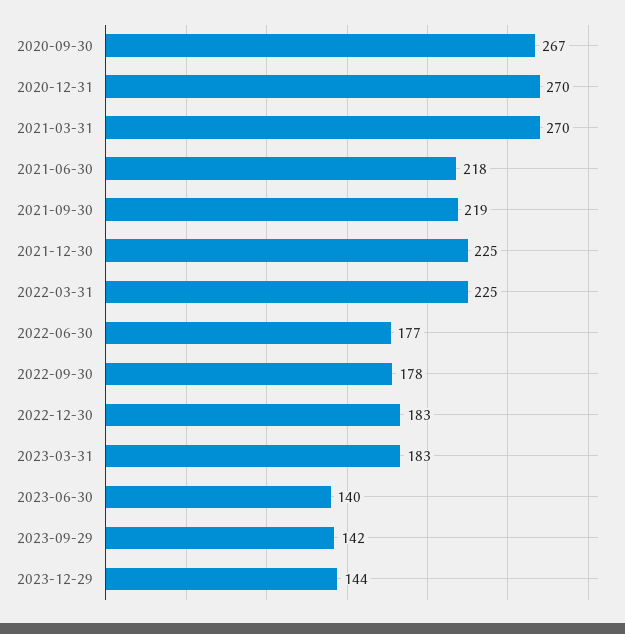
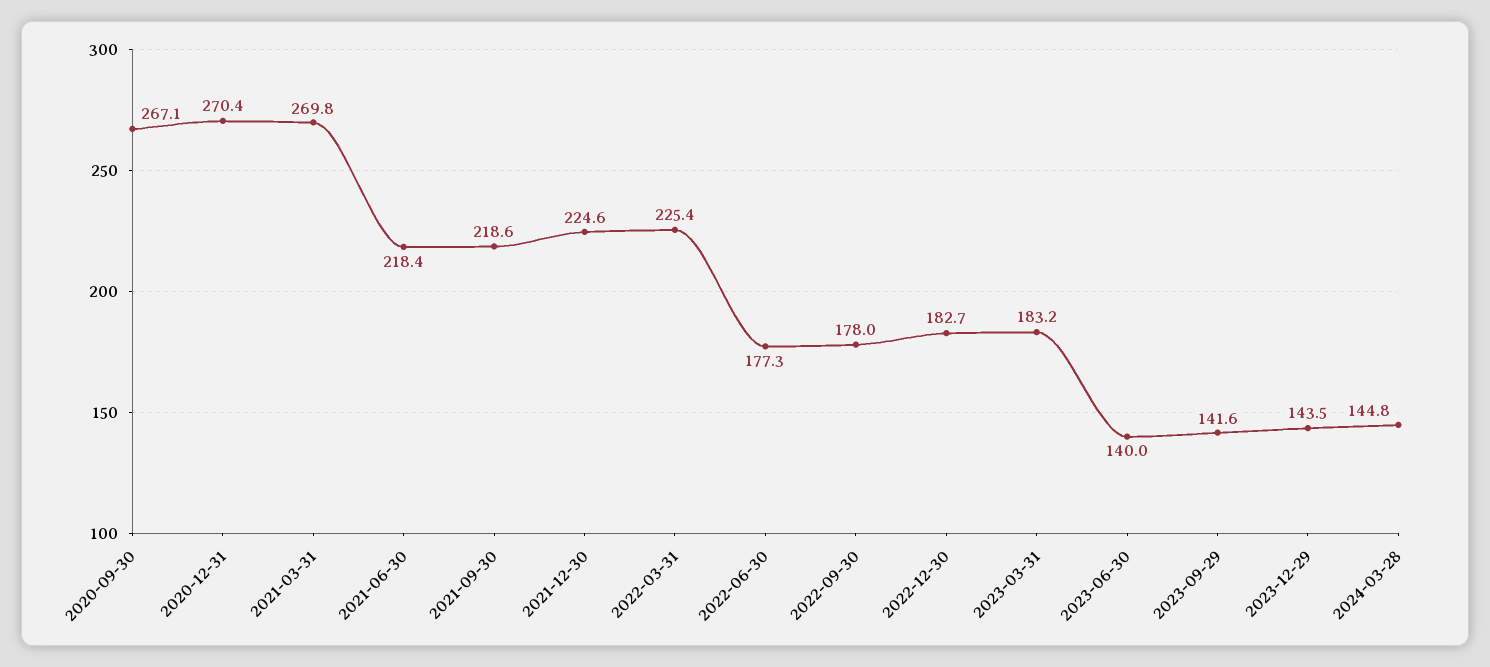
2024-03-28: none -> 144.8

